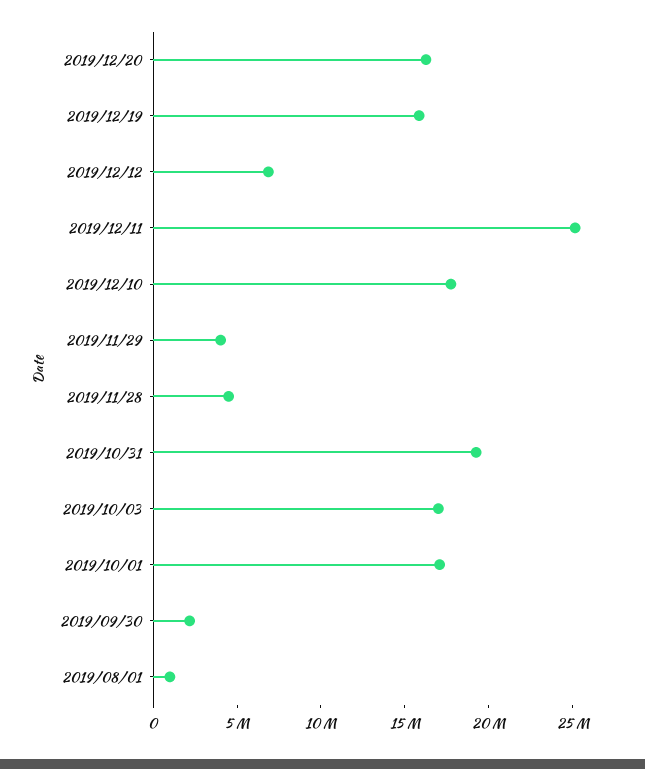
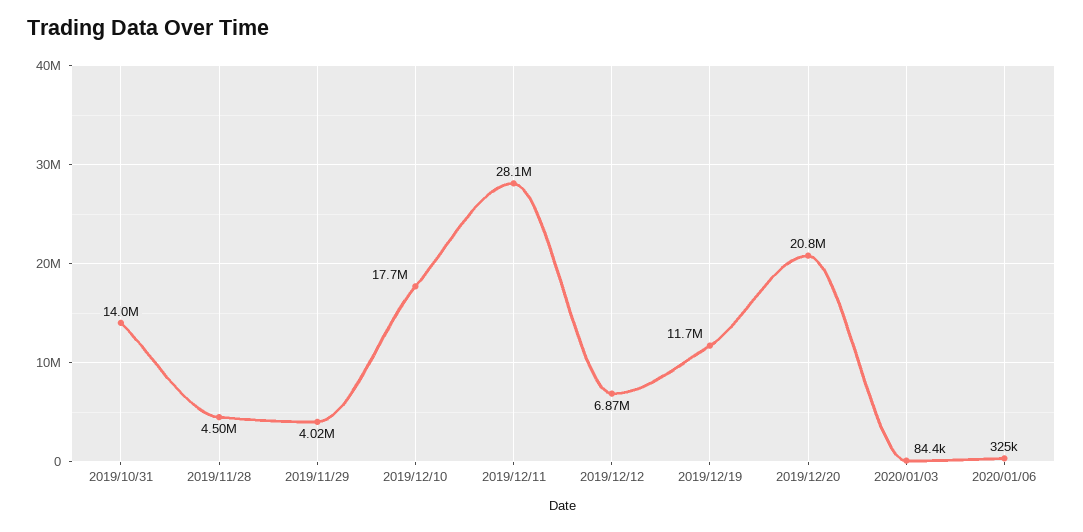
2019/12/20: 16000000 -> 20800000
2019/12/19: 16000000 -> 11700000
2019/12/11: 25000000 -> 28100000
2019/10/31: 19000000 -> 14000000
2019/10/03: 17000000 -> none
2019/10/01: 17000000 -> none
2019/09/30: 2000000 -> none
2019/08/01: 1000000 -> none
2020/01/03: none -> 84400
2020/01/06: none -> 325000

